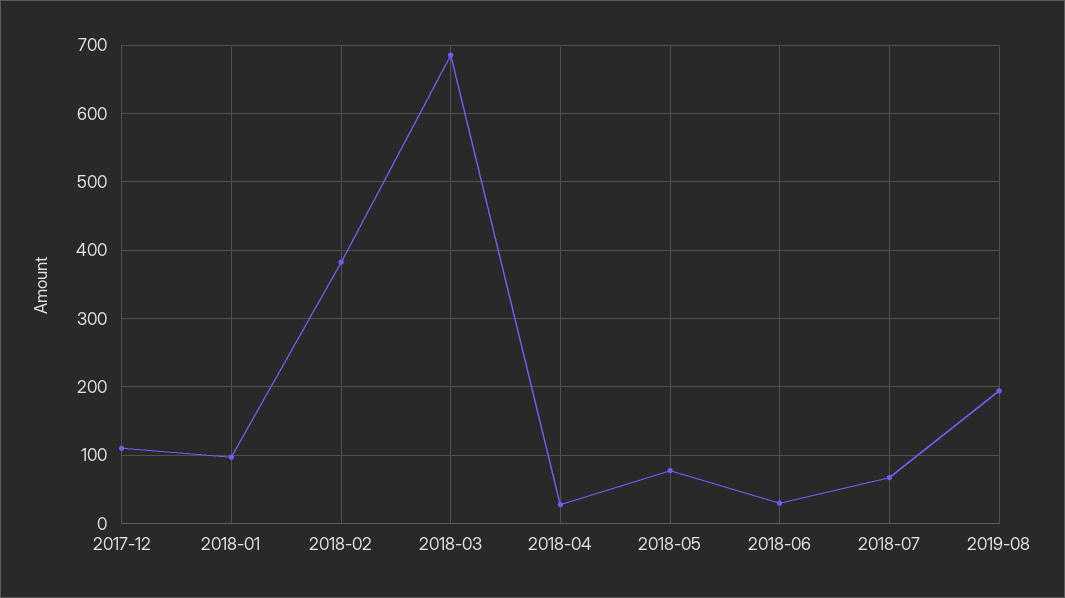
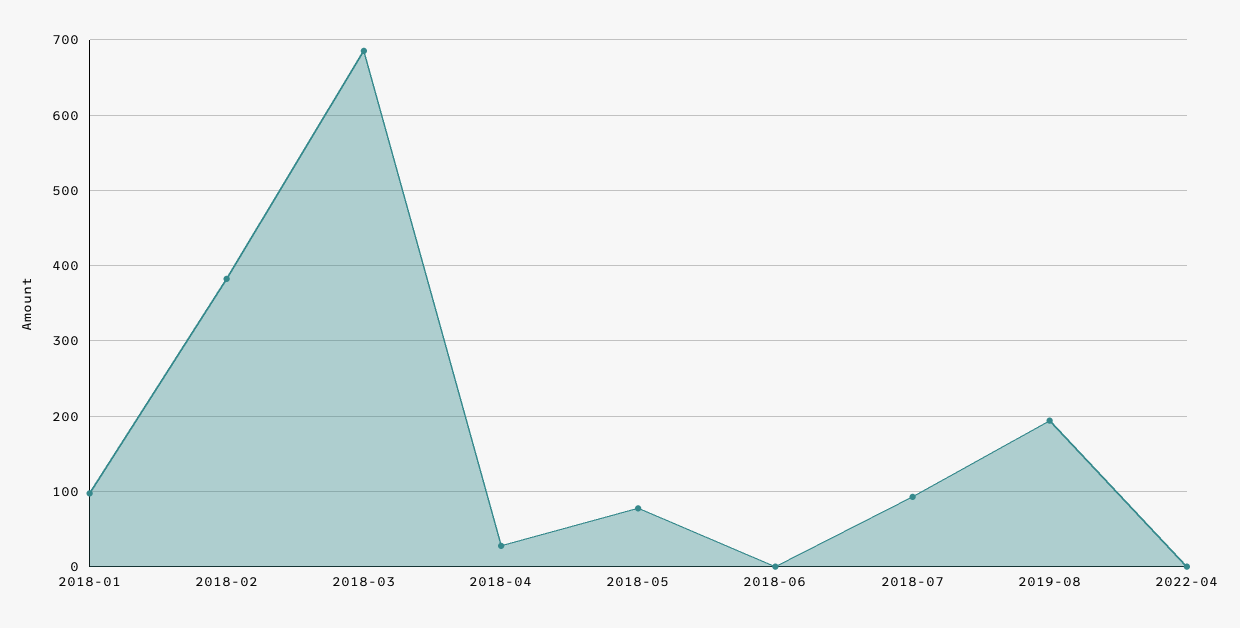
2017-12: 110 -> none
2018-06: 30 -> 0
2018-07: 70 -> 90
2022-04: none -> 0

